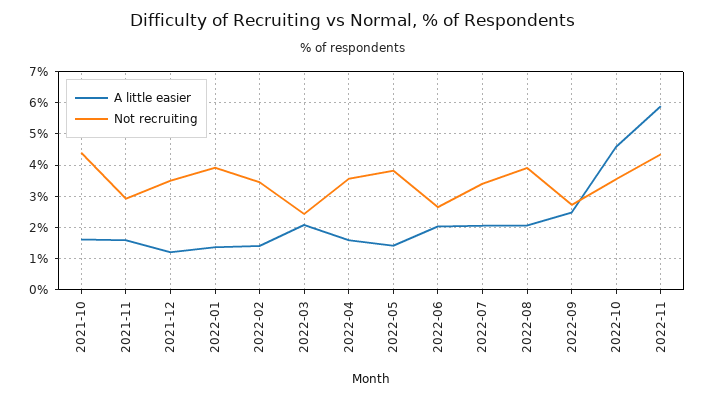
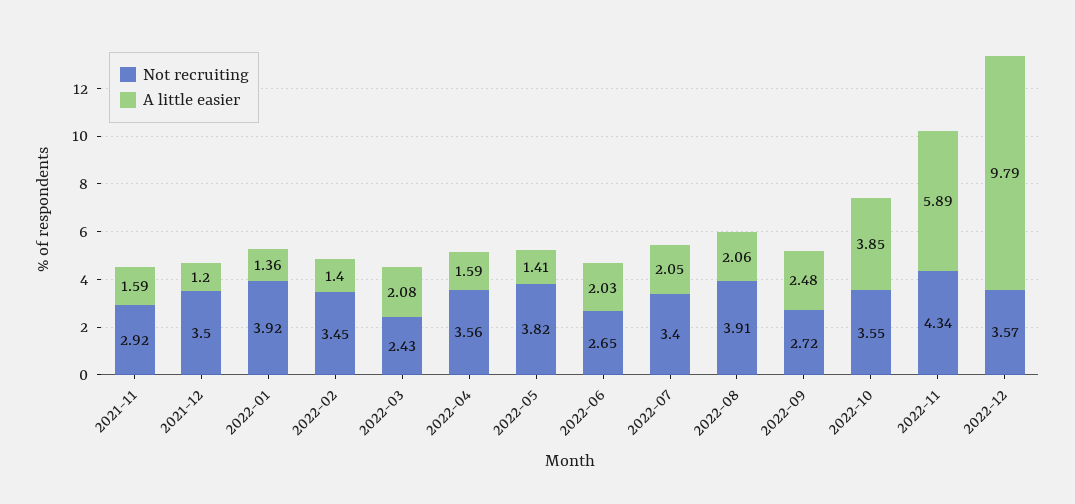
A little easier, 2021-10: 1.6 -> none
Not recruiting, 2021-10: 4.4 -> none
A little easier, 2022-10: 4.6 -> 3.85
Not recruiting, 2022-12: none -> 3.57
A little easier, 2022-12: none -> 9.79

